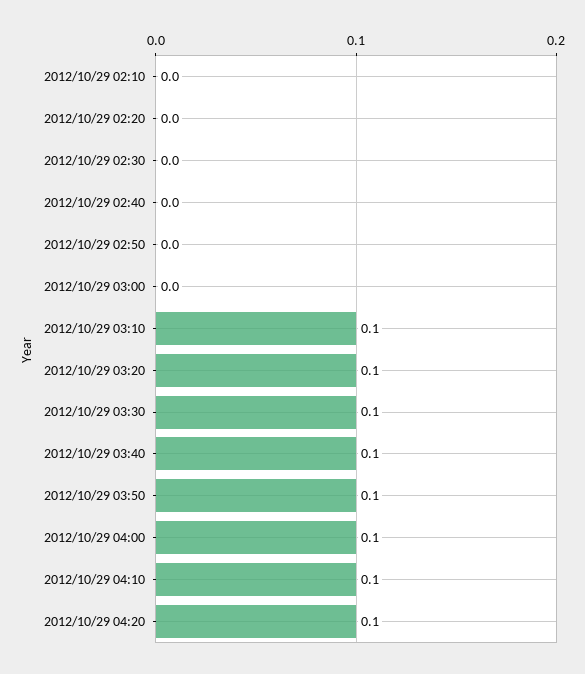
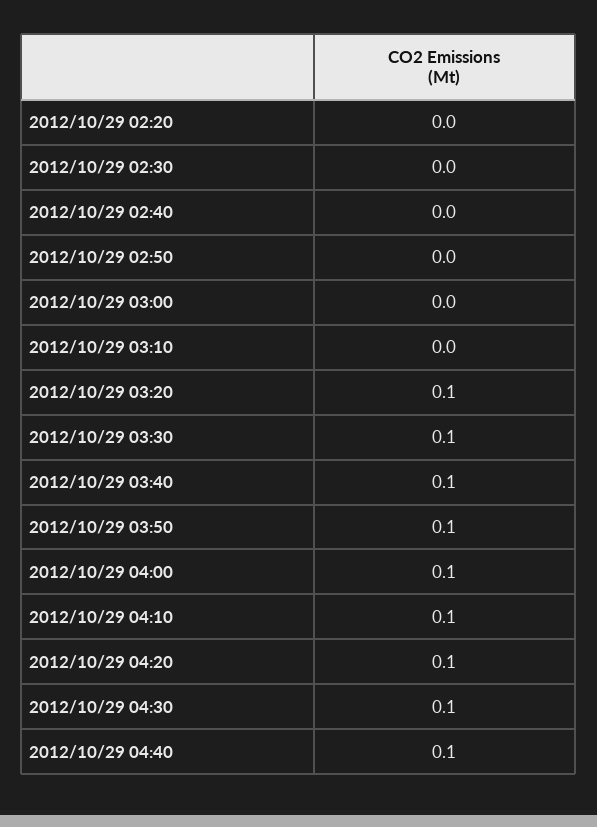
2012/10/29 02:10: 0 -> none
2012/10/29 03:10: 0.1 -> 0
2012/10/29 04:30: none -> 0.1
2012/10/29 04:40: none -> 0.1

